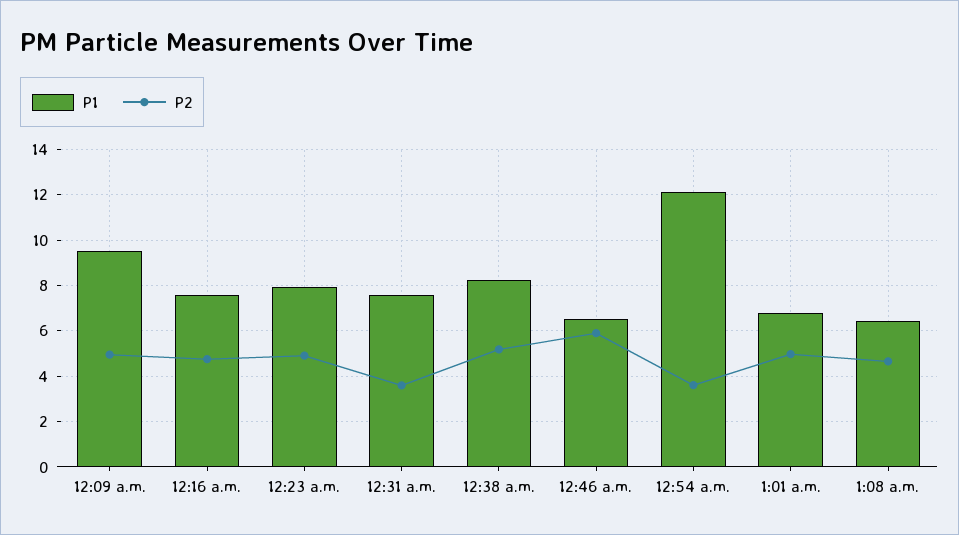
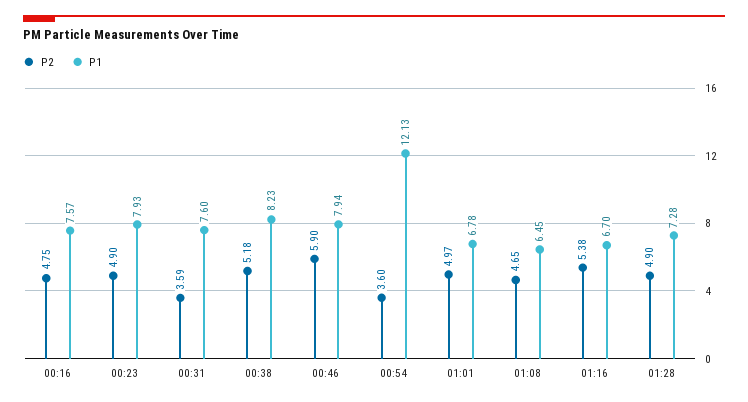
P1, 12:09 a.m.: 9.5 -> none
P2, 12:09 a.m.: 5 -> none
P1, 12:46 a.m.: 6.5 -> 7.94
P2, 01:16: none -> 5.38
P1, 01:16: none -> 6.7
P2, 01:28: none -> 4.9
P1, 01:28: none -> 7.28

